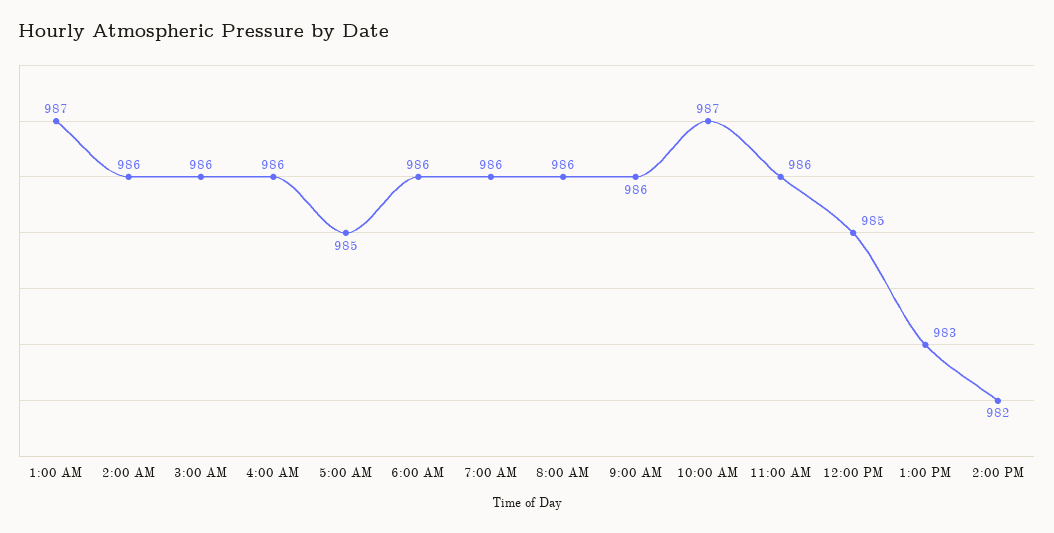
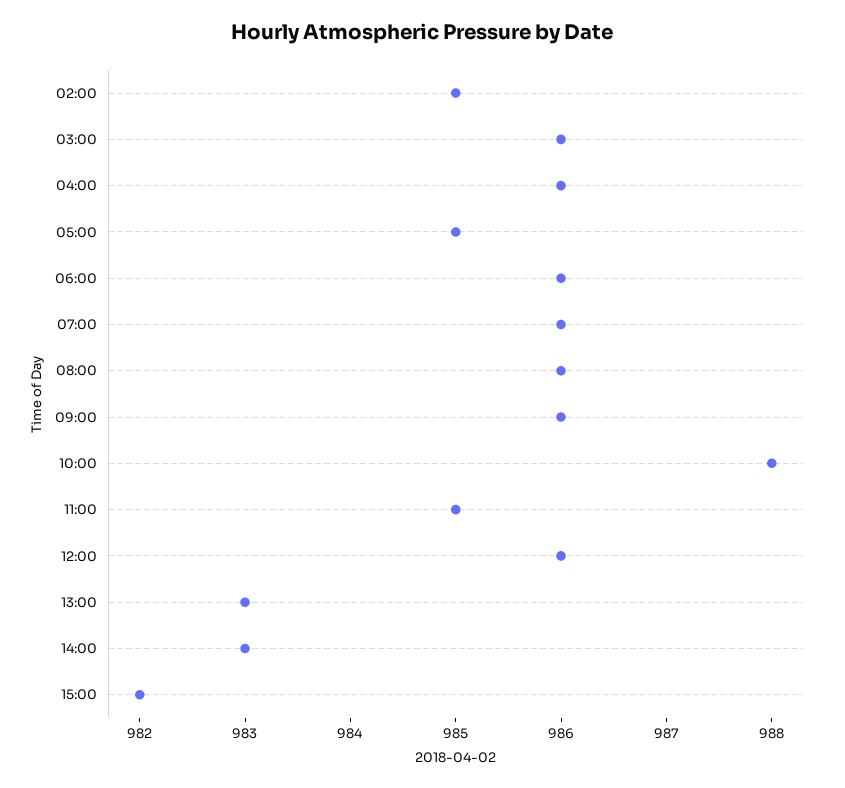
1:00 AM: 987 -> none
2:00 AM: 986 -> 985
10:00 AM: 987 -> 988
11:00 AM: 986 -> 985
12:00 PM: 985 -> 986
2:00 PM: 982 -> 983
15:00: none -> 982

